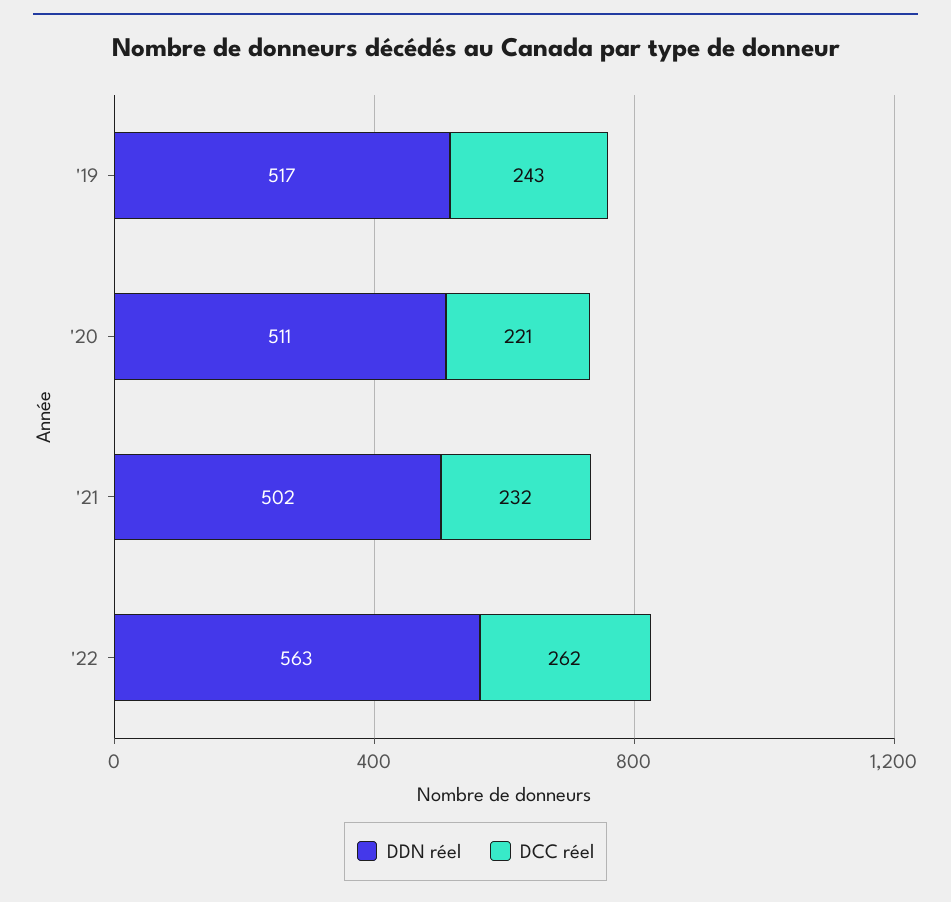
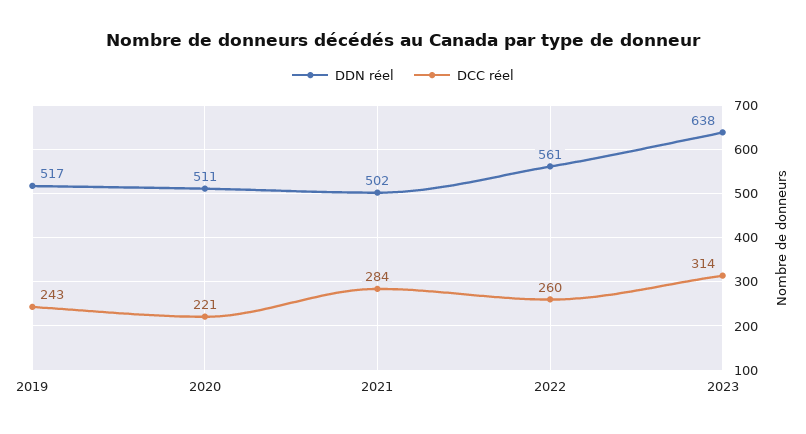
DCC réel, '21: 232 -> 284
DDN réel, '22: 563 -> 561
DCC réel, '22: 262 -> 260
DDN réel, 2023: none -> 638
DCC réel, 2023: none -> 314

